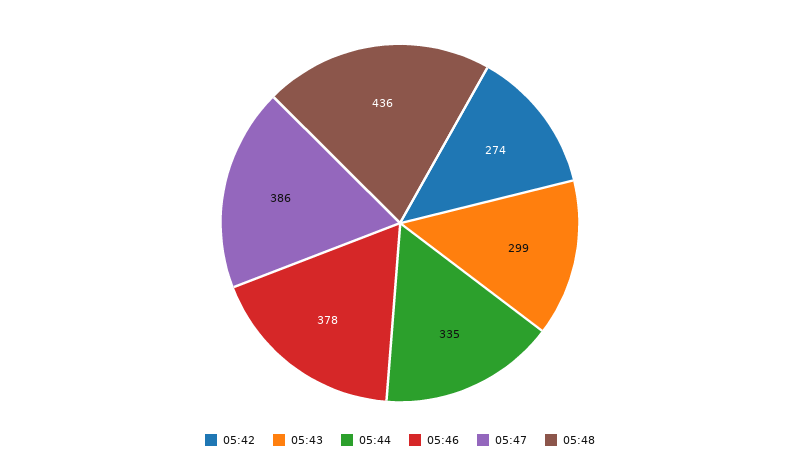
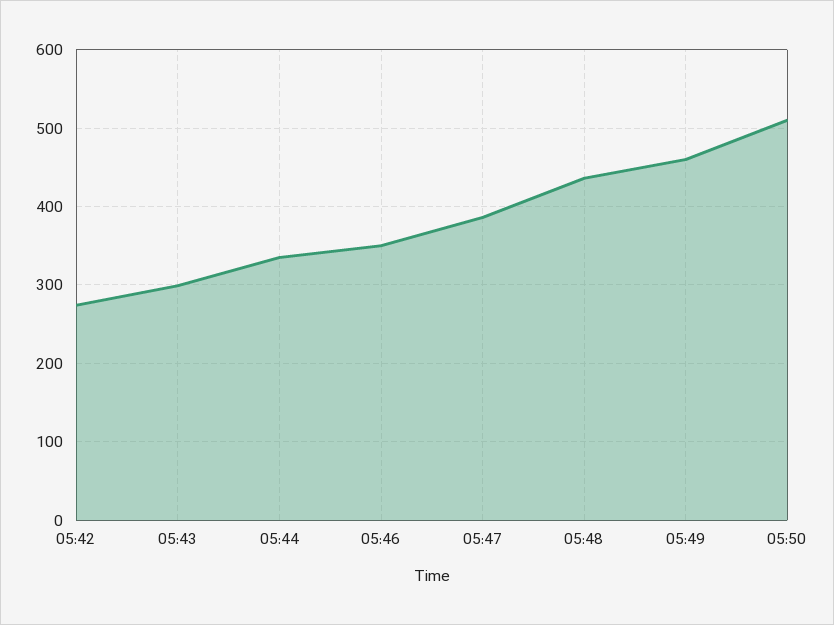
05:46: 378 -> 350
05:49: none -> 460
05:50: none -> 510

